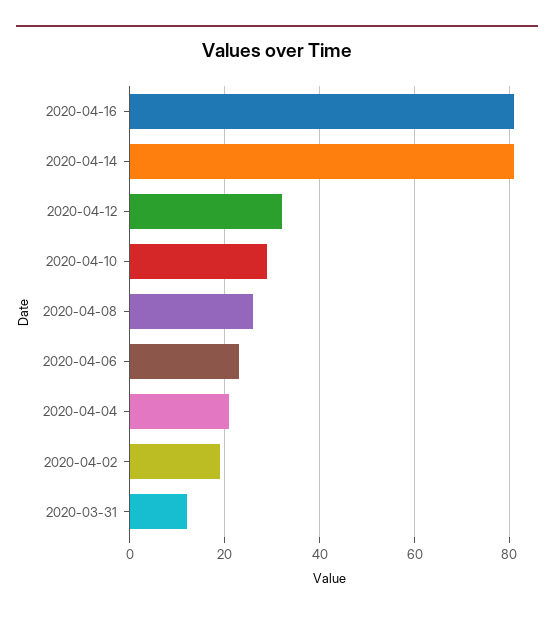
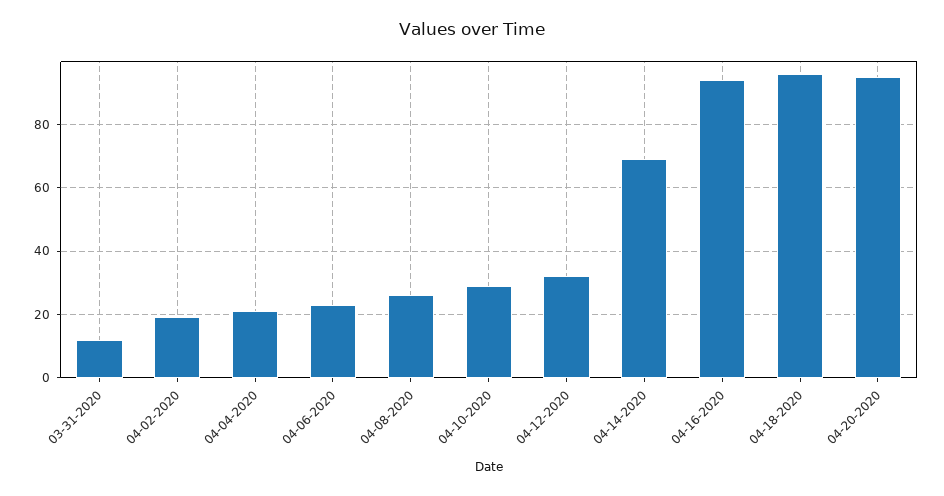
2020-04-16: 80 -> 95
2020-04-14: 80 -> 70
04-18-2020: none -> 95
04-20-2020: none -> 95

